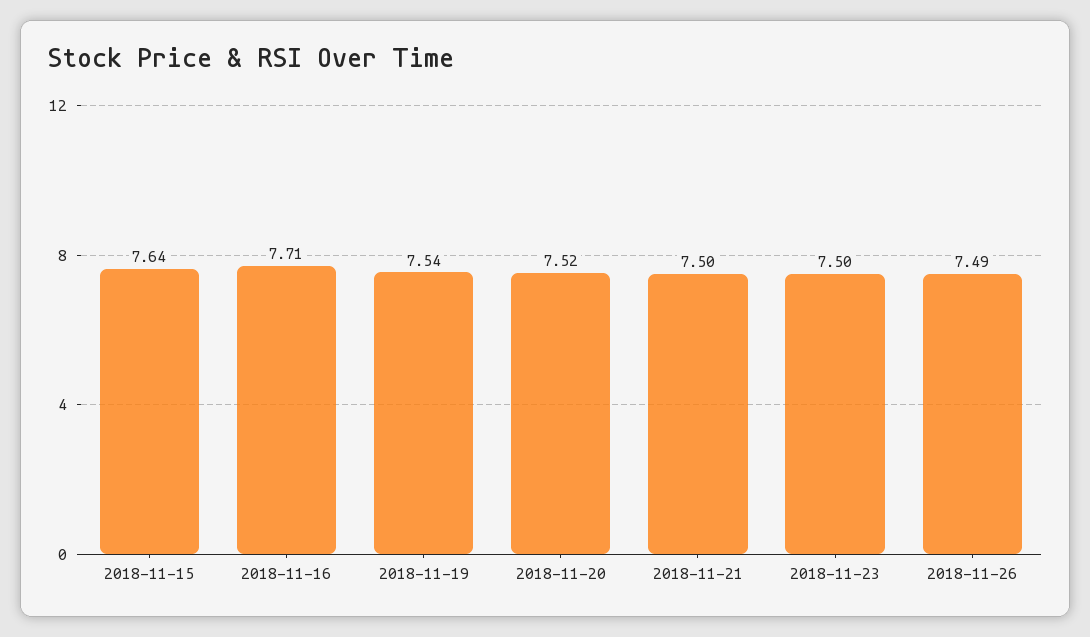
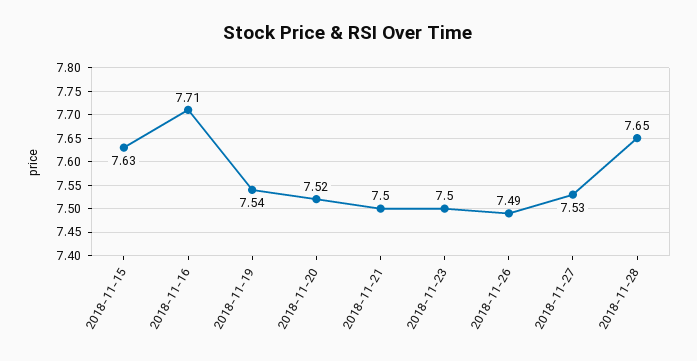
2018-11-15: 7.64 -> 7.63
2018-11-27: none -> 7.53
2018-11-28: none -> 7.65

